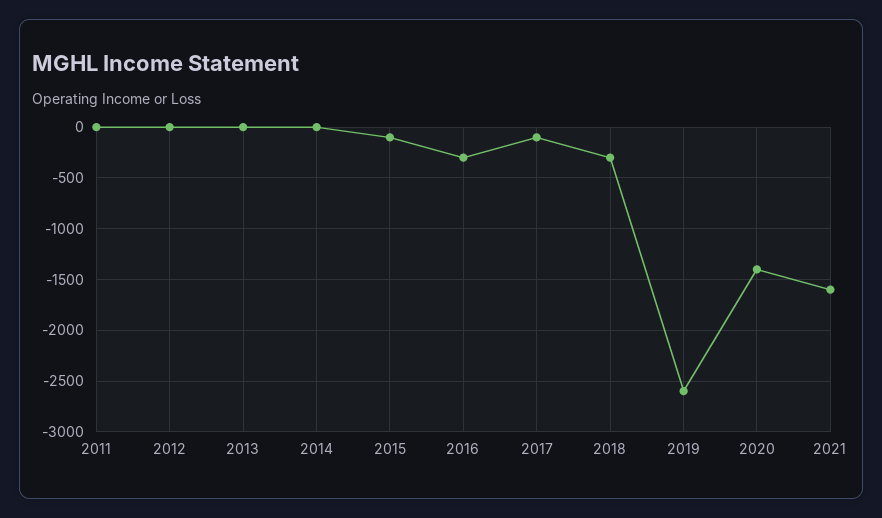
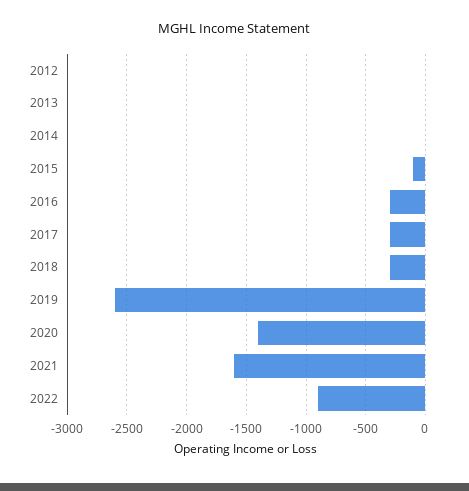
2011: 0 -> none
2017: -100 -> -300
2022: none -> -900

